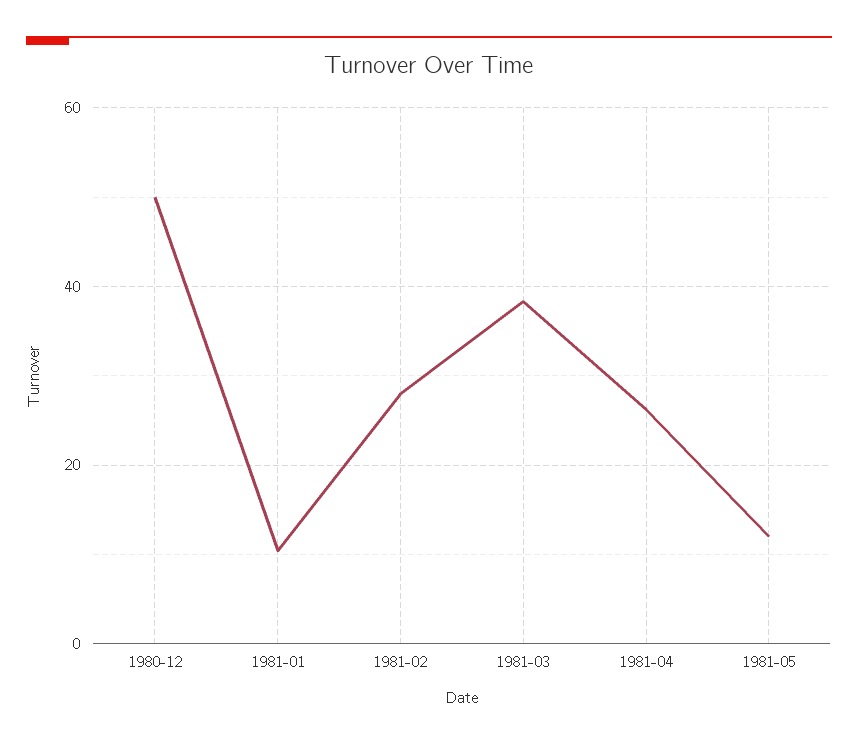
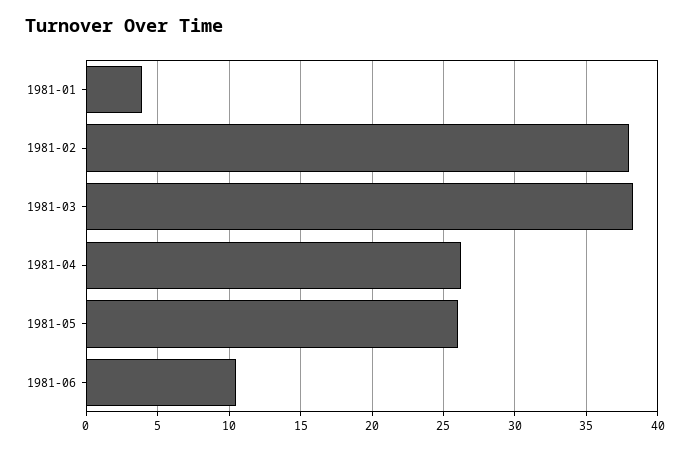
1980-12: 50 -> none
1981-01: 10 -> 4
1981-02: 28 -> 38
1981-05: 12 -> 26
1981-06: none -> 10.5

